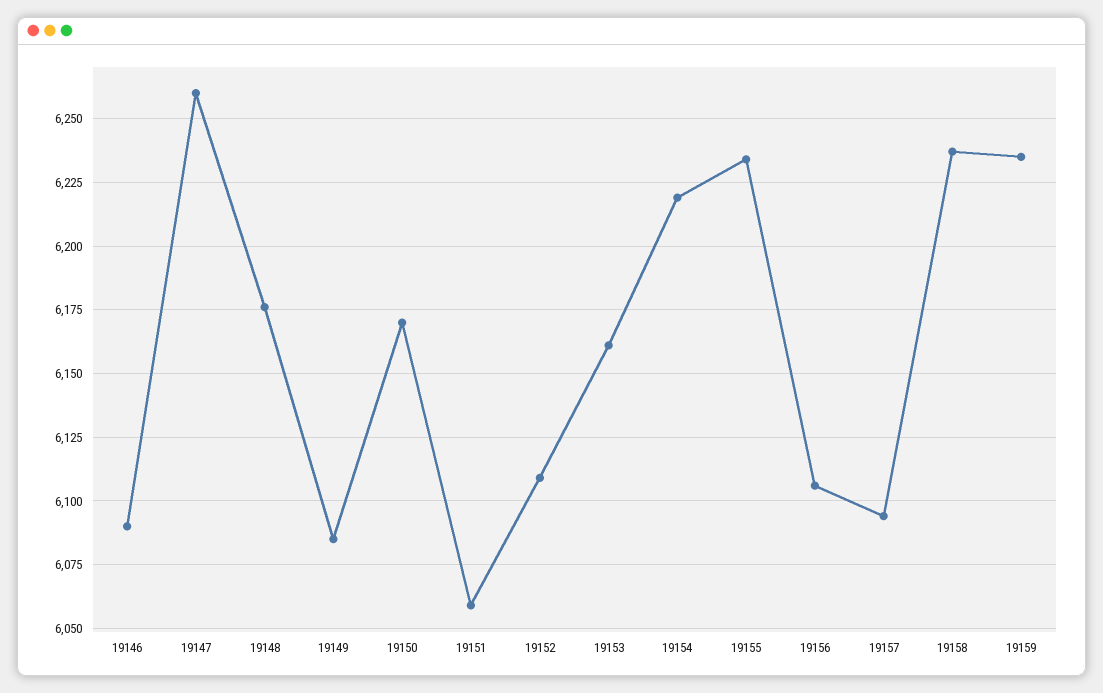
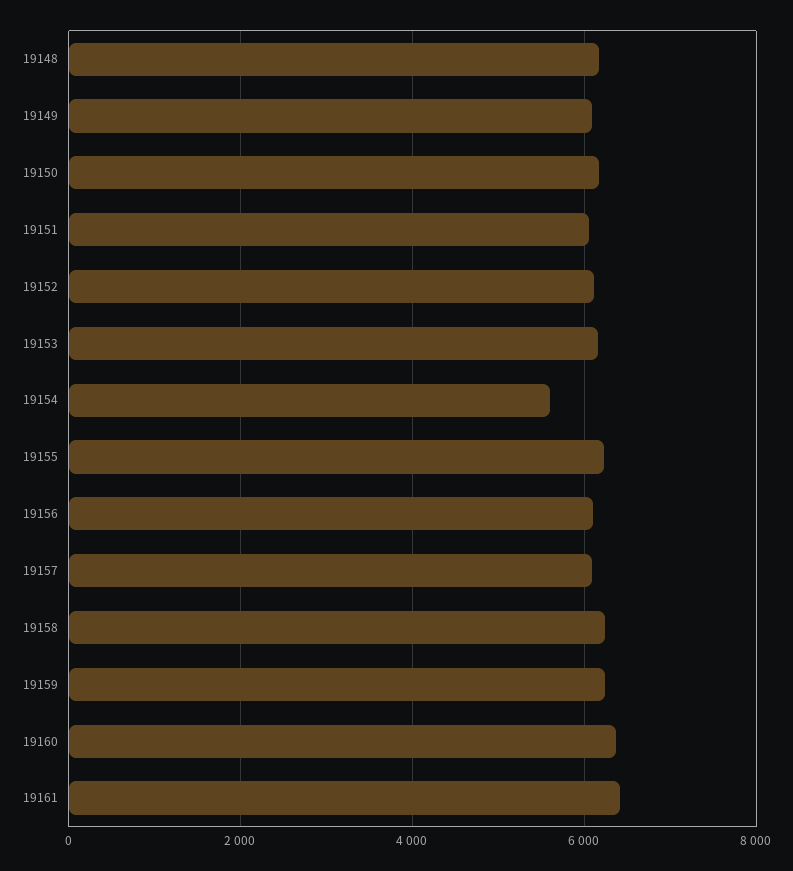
19146: 6090 -> none
19147: 6260 -> none
19154: 6220 -> 5600
19160: none -> 6400
19161: none -> 6400

